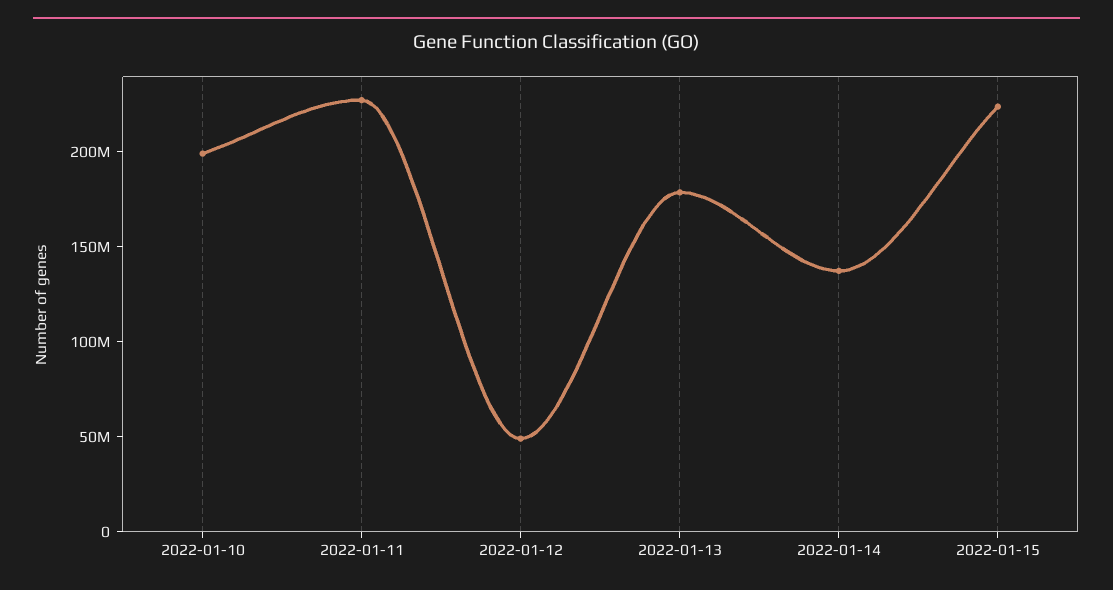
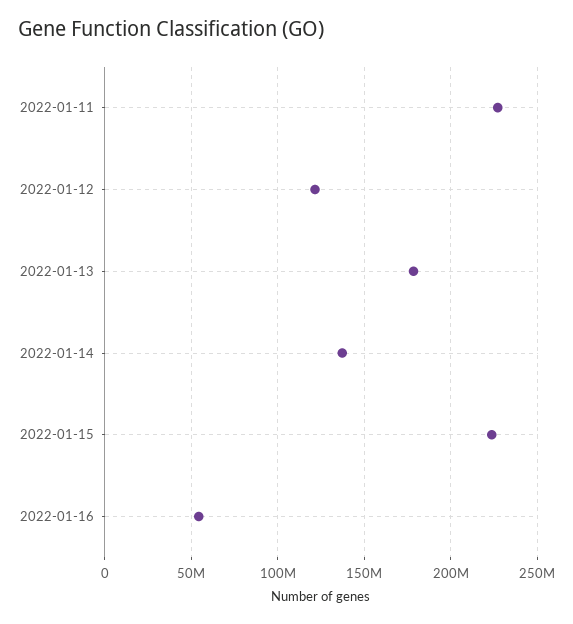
2022-01-10: 200000000 -> none
2022-01-12: 50000000 -> 120000000
2022-01-16: none -> 55000000

